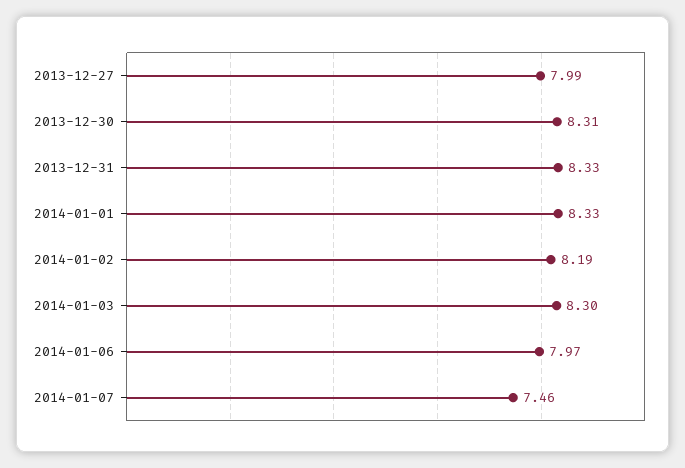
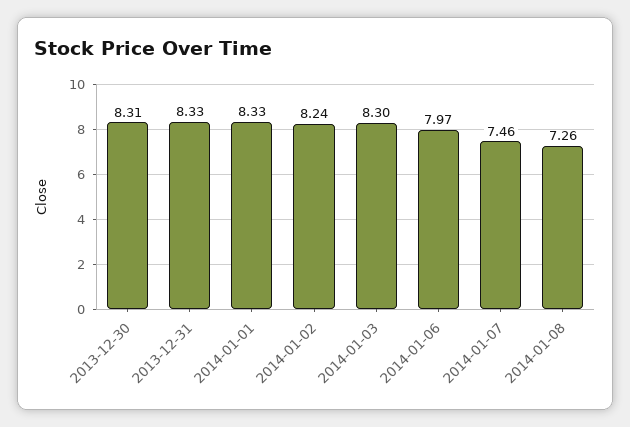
2013-12-27: 7.99 -> none
2014-01-02: 8.19 -> 8.24
2014-01-08: none -> 7.26

